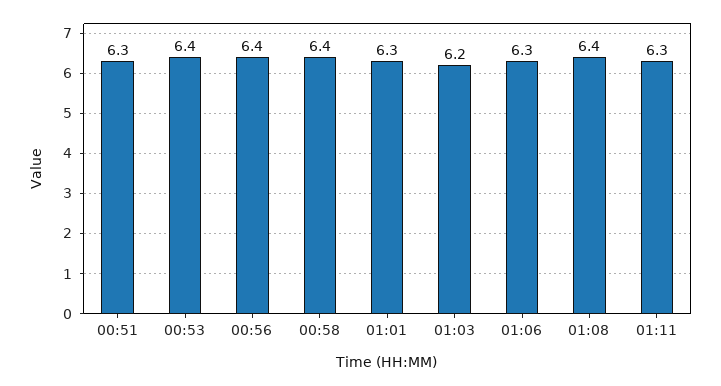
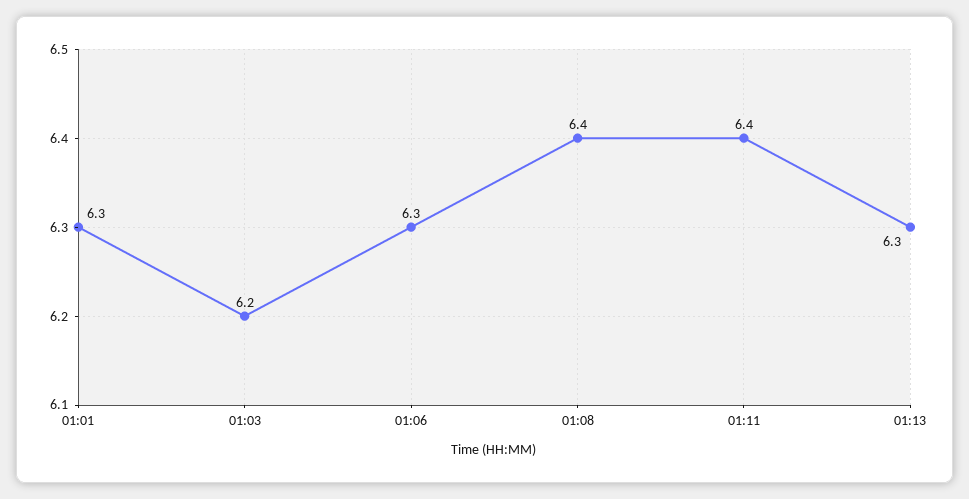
00:51: 6.3 -> none
00:53: 6.4 -> none
00:56: 6.4 -> none
00:58: 6.4 -> none
01:11: 6.3 -> 6.4
01:13: none -> 6.3

